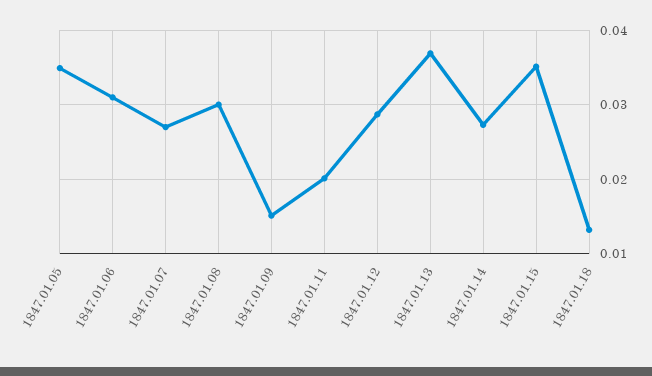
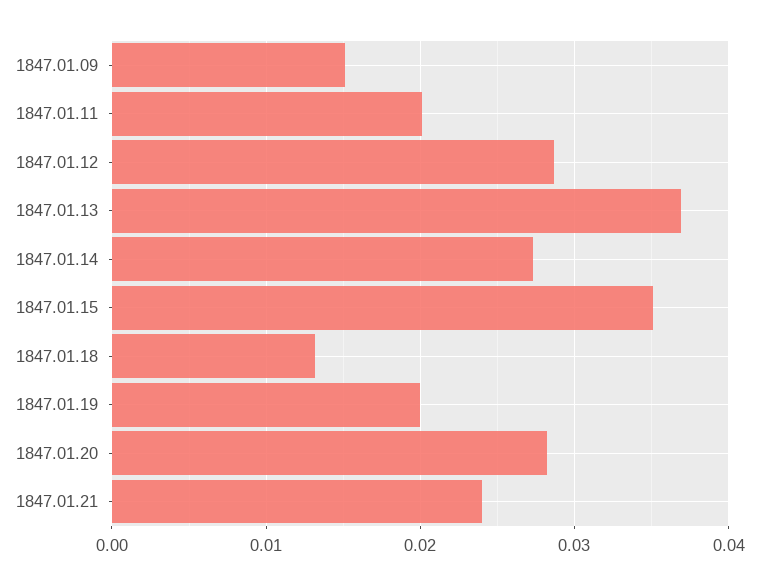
1847.01.05: 0.035 -> none
1847.01.06: 0.031 -> none
1847.01.07: 0.027 -> none
1847.01.08: 0.03 -> none
1847.01.19: none -> 0.02
1847.01.20: none -> 0.028
1847.01.21: none -> 0.024

